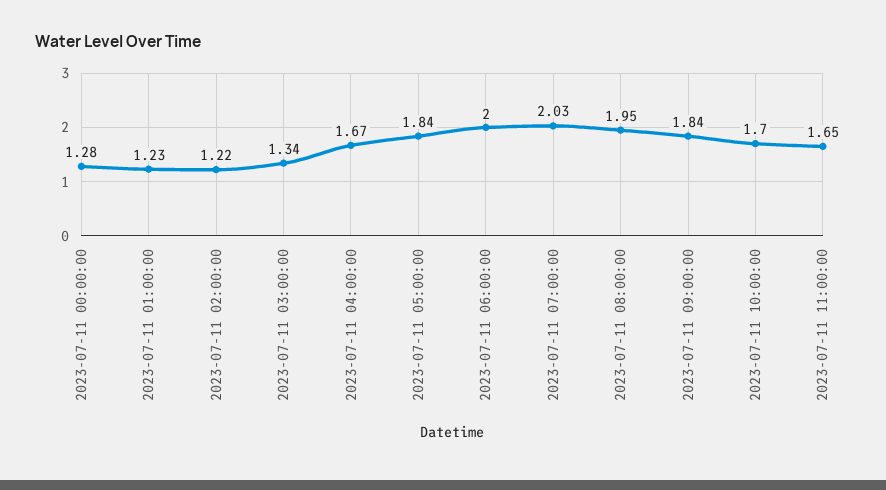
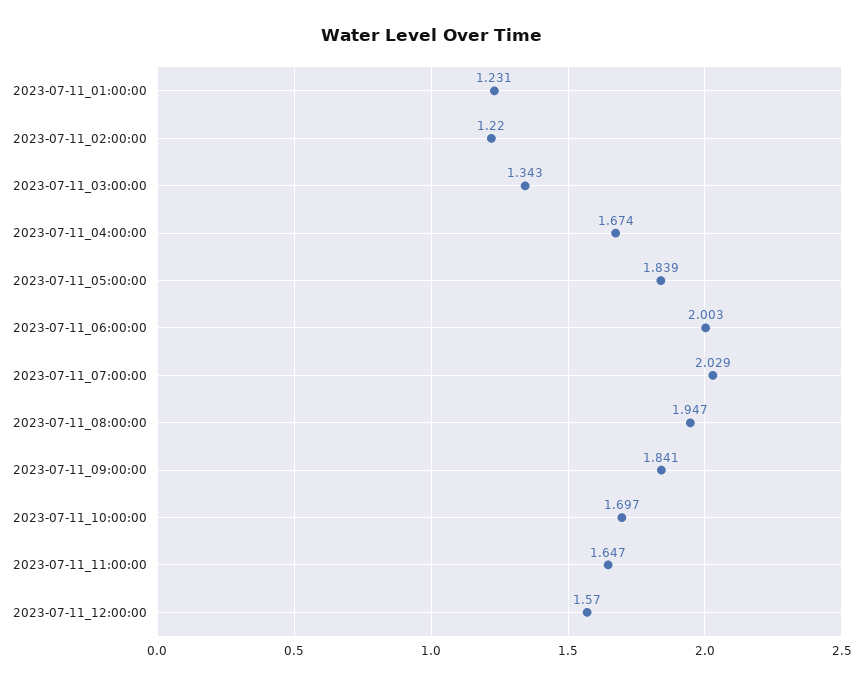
2023-07-11 00:00:00: 1.28 -> none
2023-07-11_12:00:00: none -> 1.57

